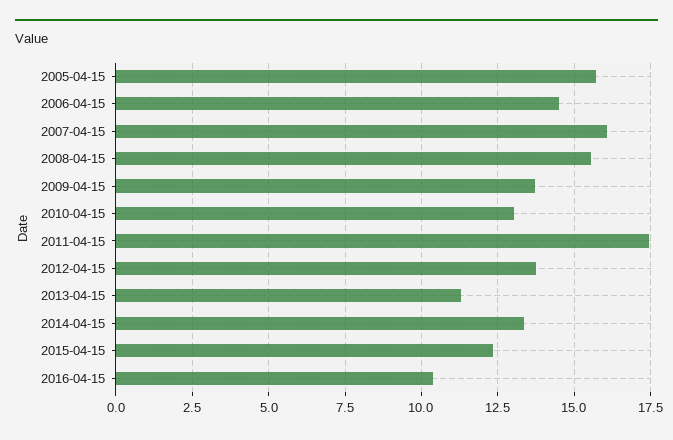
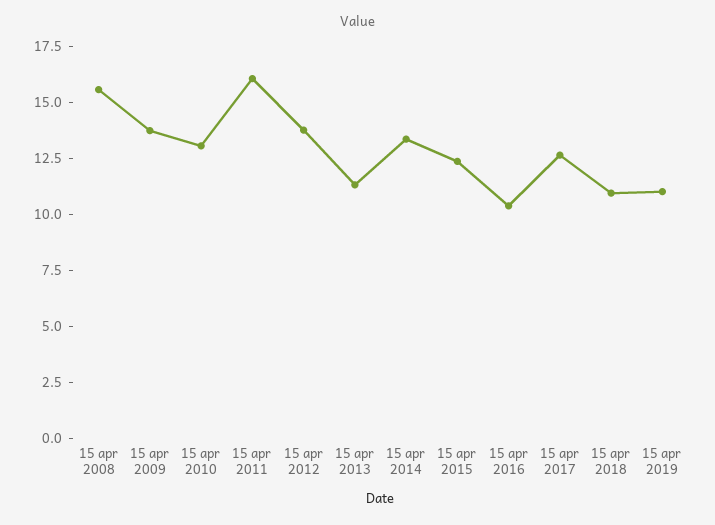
2005-04-15: 15.75 -> none
2006-04-15: 14.5 -> none
2007-04-15: 16 -> none
2011-04-15: 17.5 -> 16
15 apr 2017: none -> 12.5
15 apr 2018: none -> 11
15 apr 2019: none -> 11

